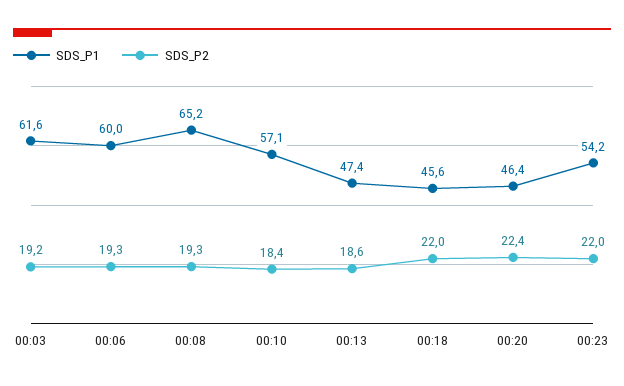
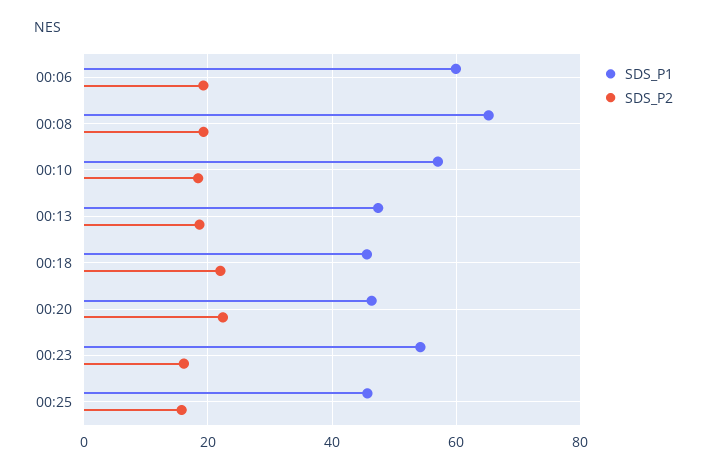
SDS_P1, 00:03: 61.6 -> none
SDS_P2, 00:03: 19.2 -> none
SDS_P2, 00:23: 22 -> 16
SDS_P1, 00:25: none -> 46
SDS_P2, 00:25: none -> 16

